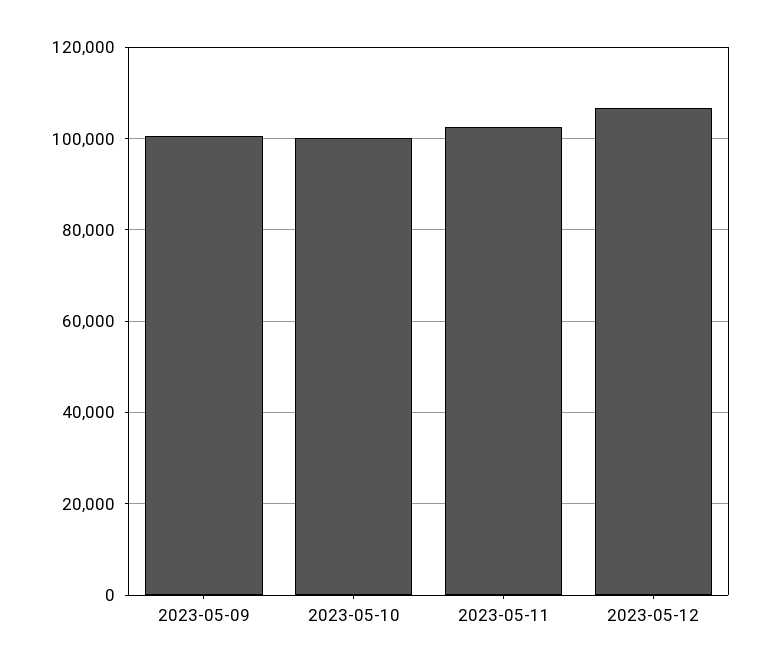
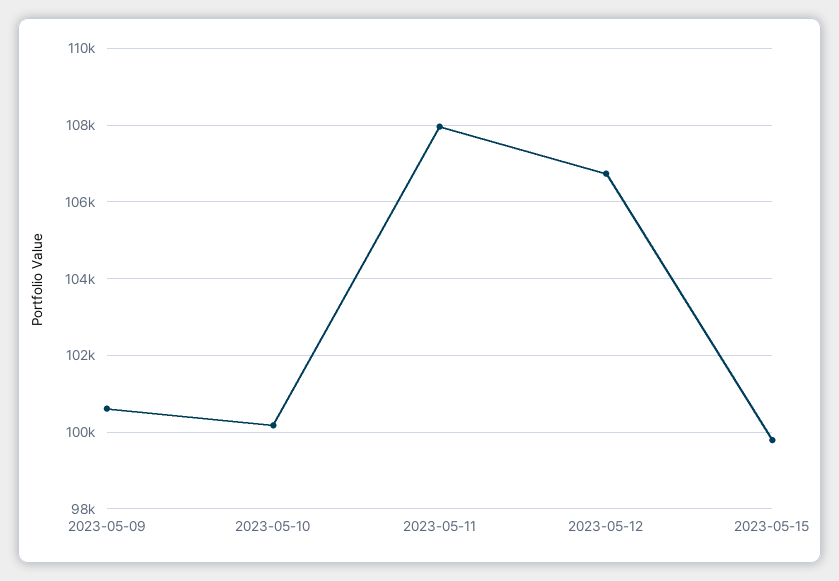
2023-05-11: 102000 -> 108000
2023-05-15: none -> 99800

